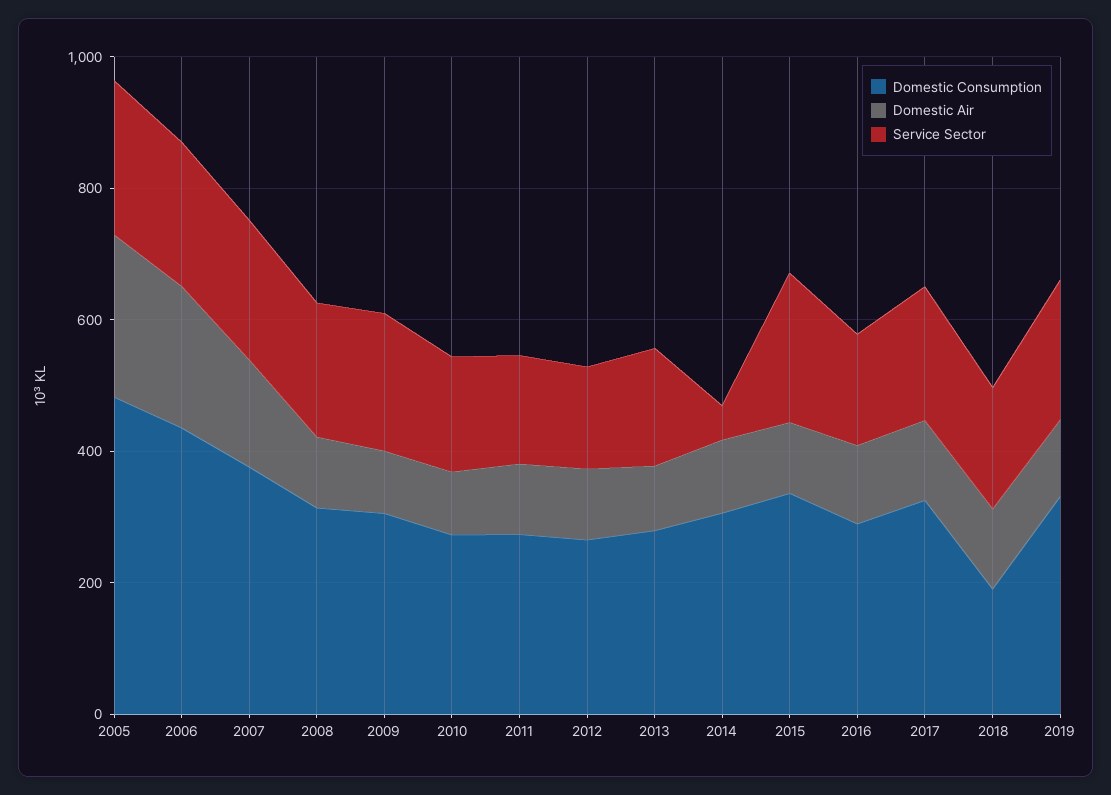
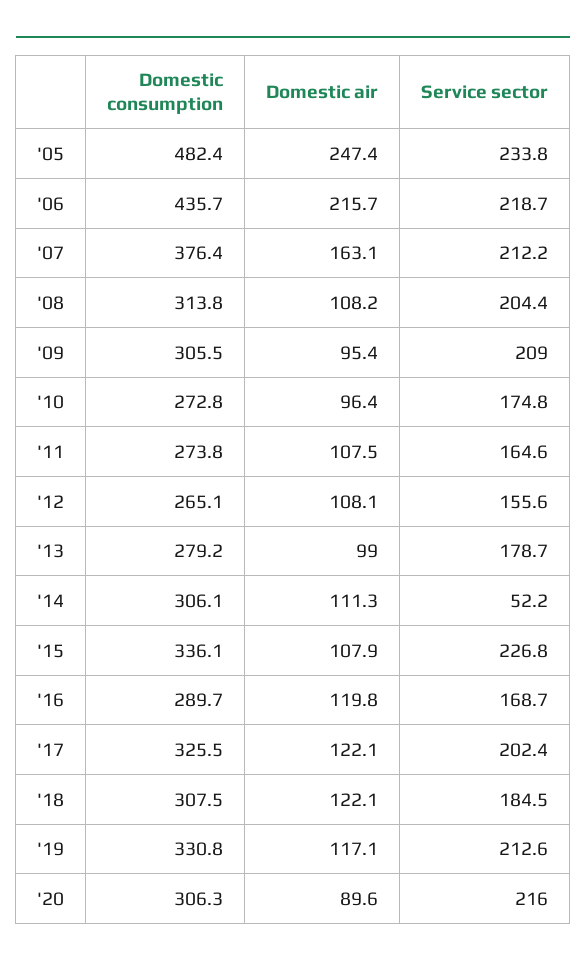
Domestic Consumption, 2018: 200 -> 307.5
Domestic Consumption, '20: none -> 306.3
Domestic Air, '20: none -> 89.6
Service Sector, '20: none -> 216

